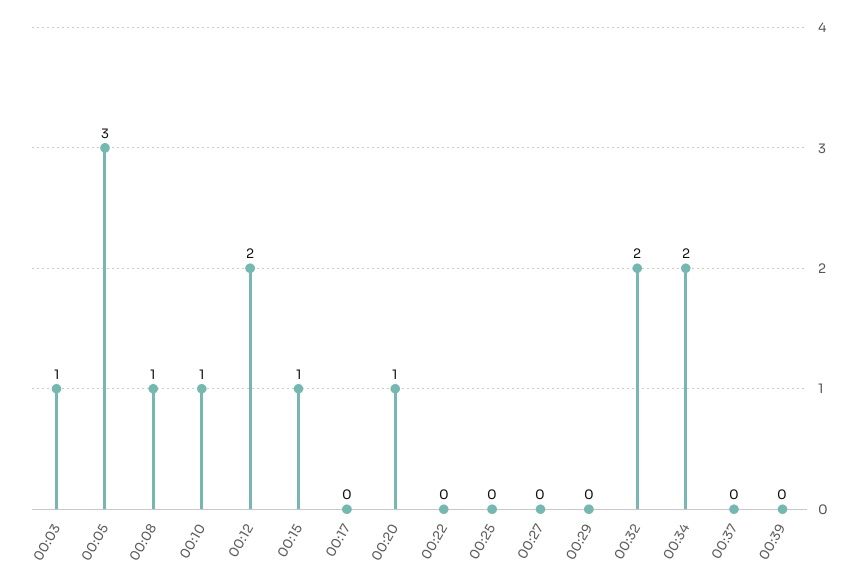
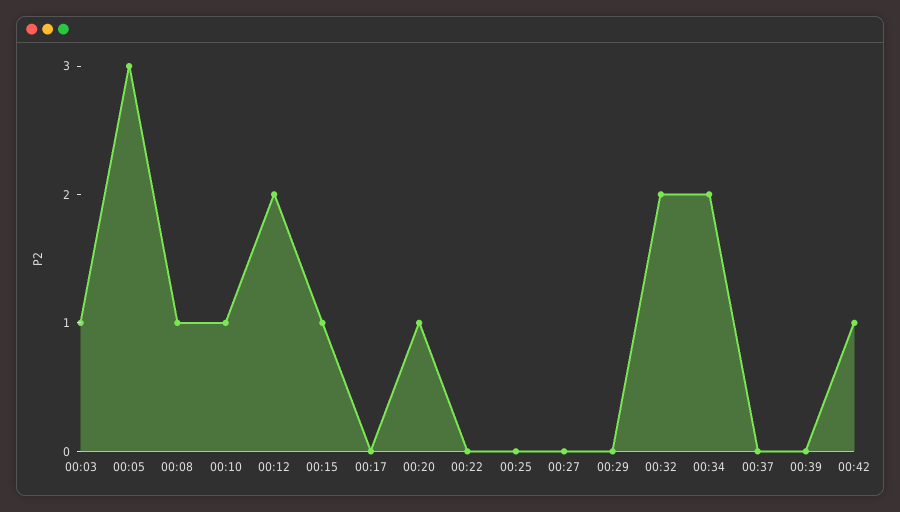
00:42: none -> 1

